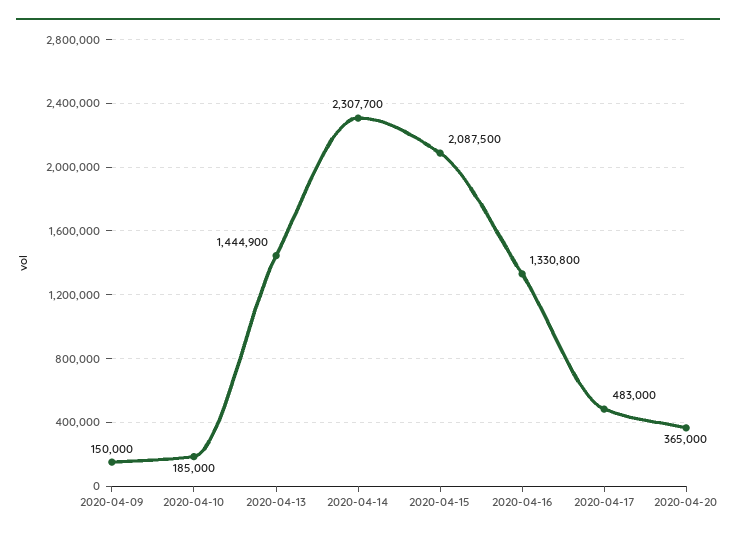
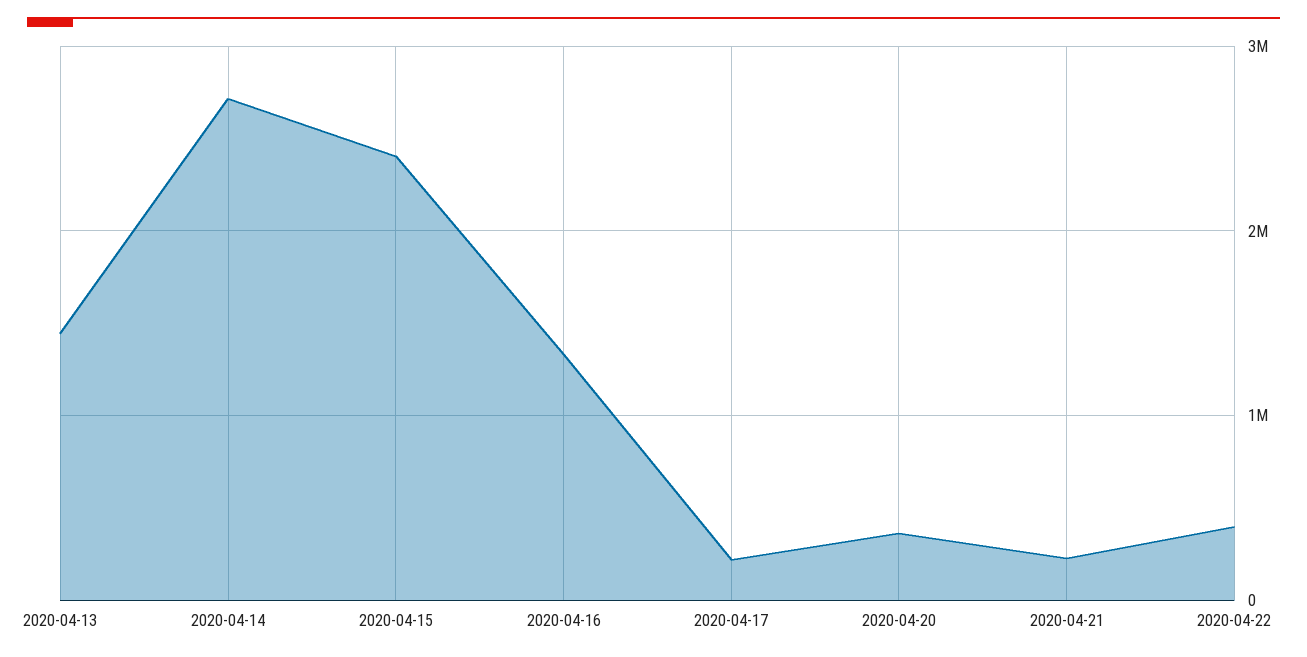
2020-04-09: 150000 -> none
2020-04-10: 185000 -> none
2020-04-14: 2307700 -> 2700000
2020-04-15: 2087500 -> 2400000
2020-04-17: 483000 -> 200000
2020-04-21: none -> 200000
2020-04-22: none -> 400000

